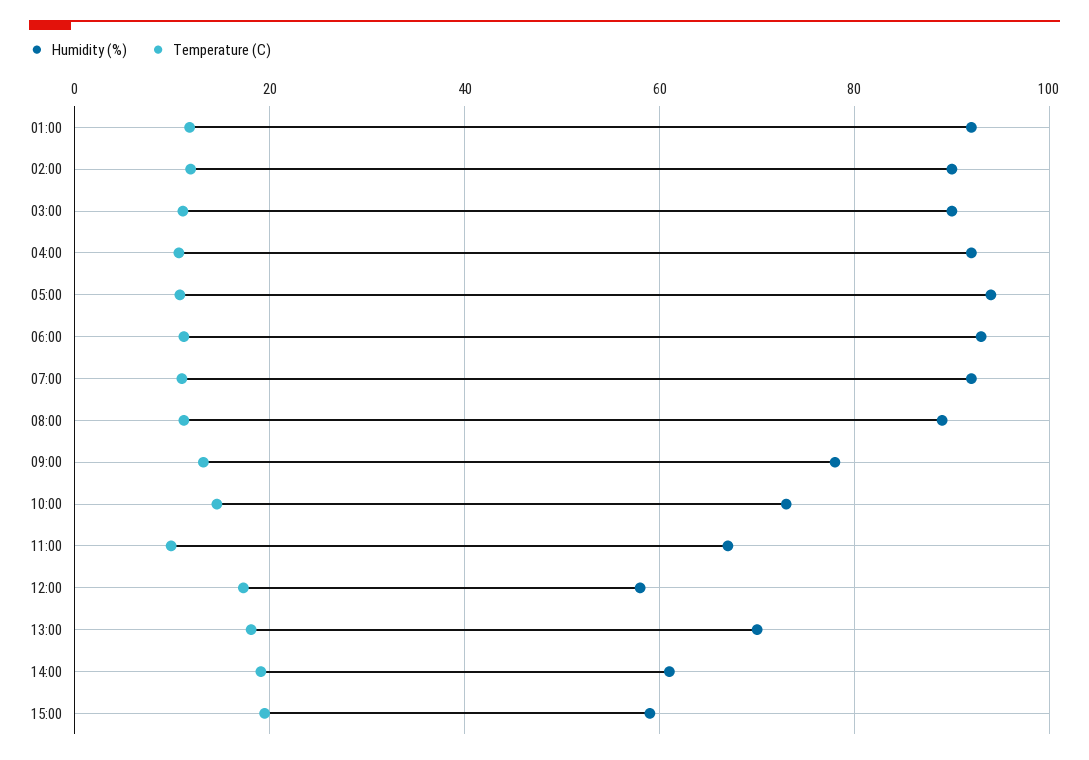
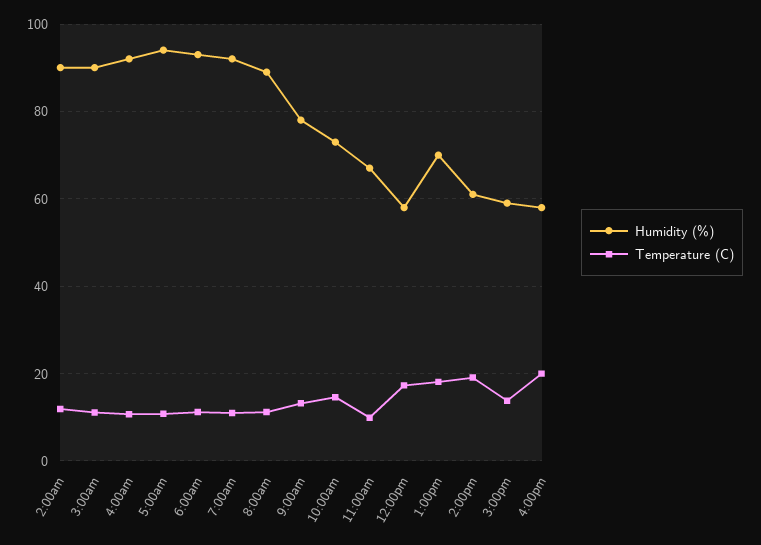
Humidity (%), 01:00: 92 -> none
Temperature (C), 01:00: 12 -> none
Temperature (C), 15:00: 20 -> 14
Humidity (%), 4:00pm: none -> 58
Temperature (C), 4:00pm: none -> 20

